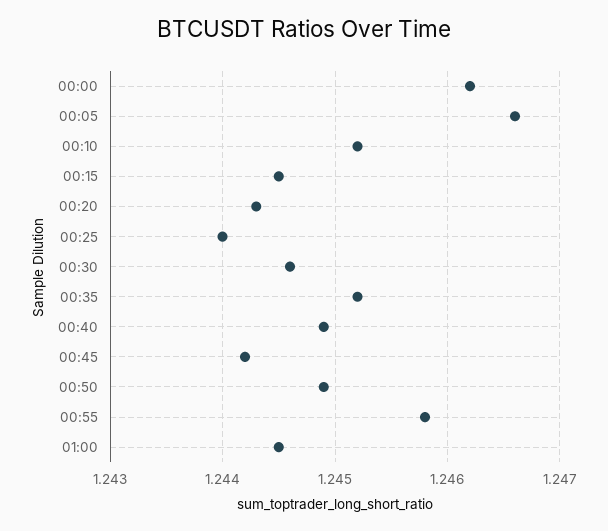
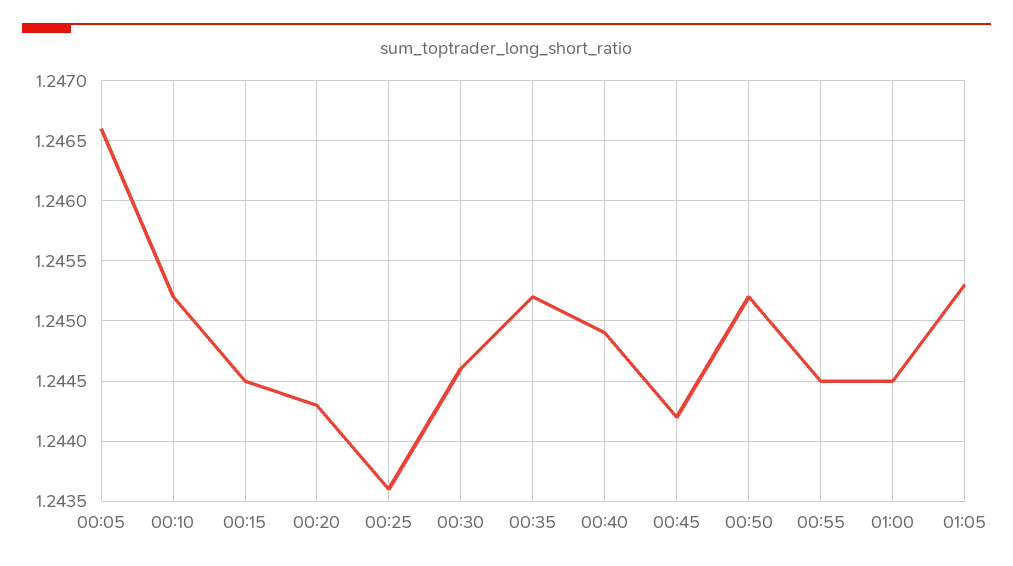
00:00: 1.2462 -> none
00:25: 1.244 -> 1.2436
00:50: 1.2449 -> 1.2452
00:55: 1.2458 -> 1.2445
01:05: none -> 1.2453

